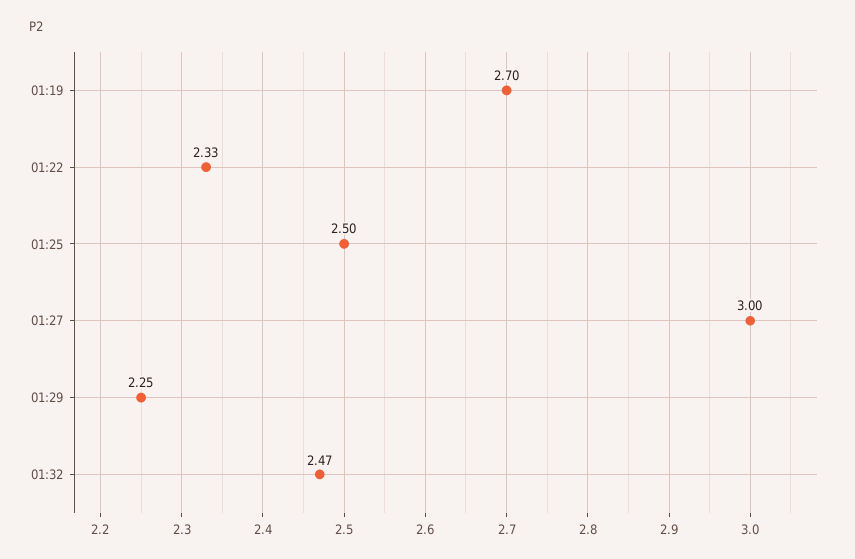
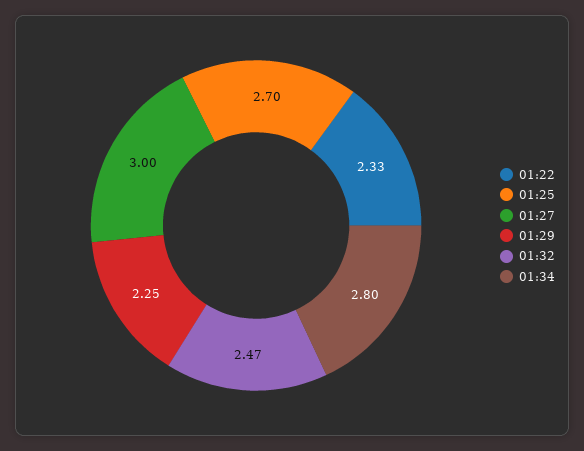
01:19: 2.7 -> none
01:25: 2.5 -> 2.7
01:34: none -> 2.8

